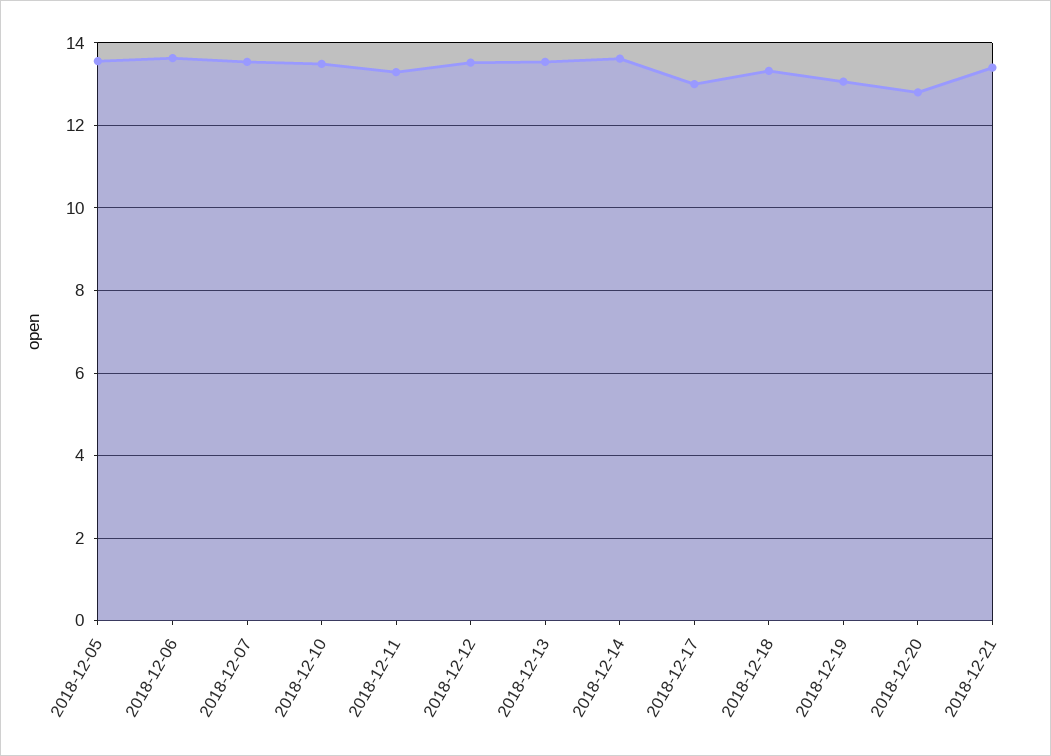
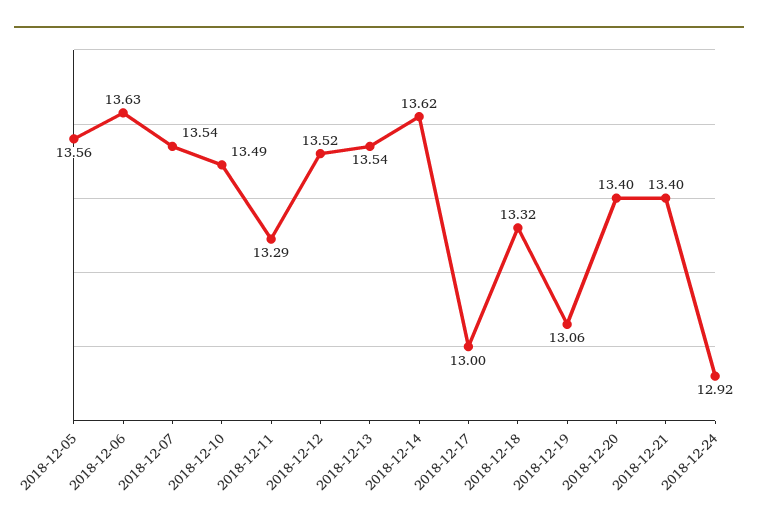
2018-12-20: 12.8 -> 13.4
2018-12-24: none -> 12.92

